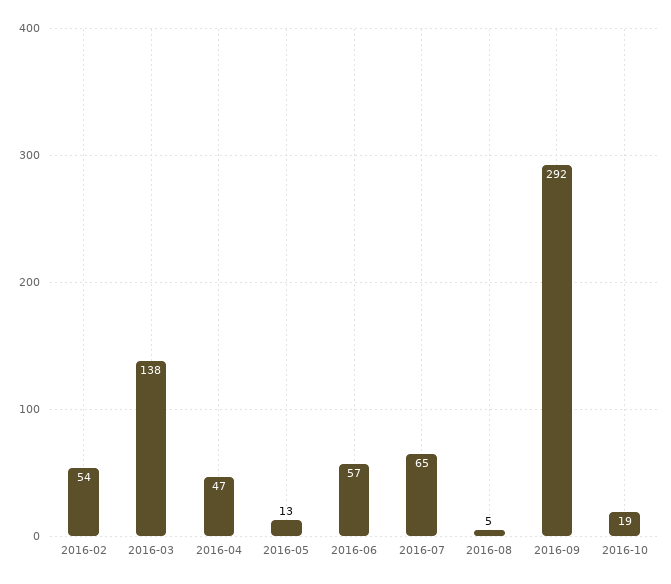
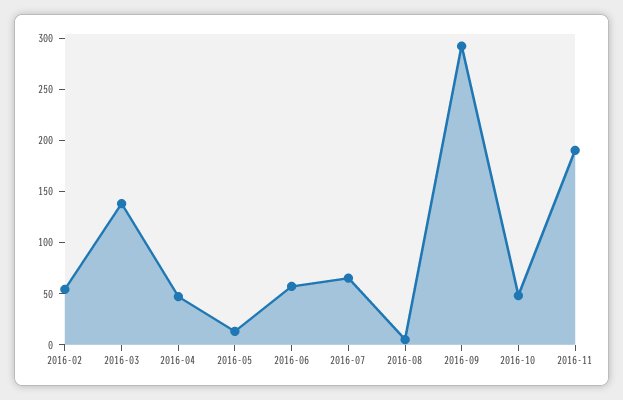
2016-10: 19 -> 50
2016-11: none -> 190

